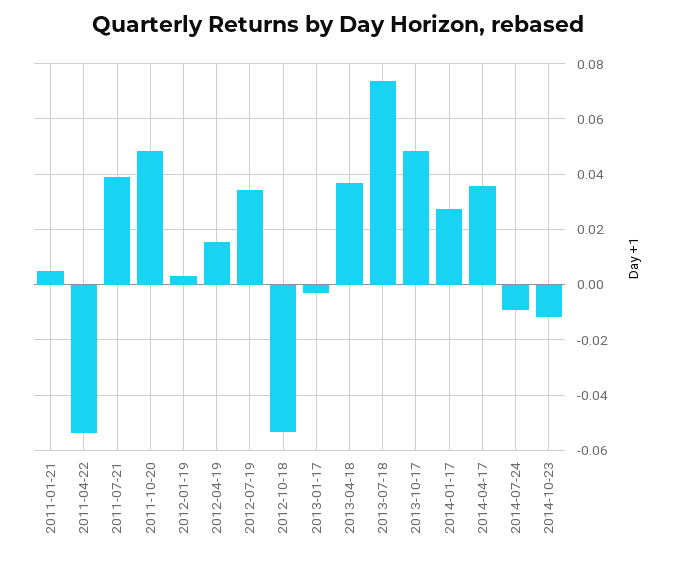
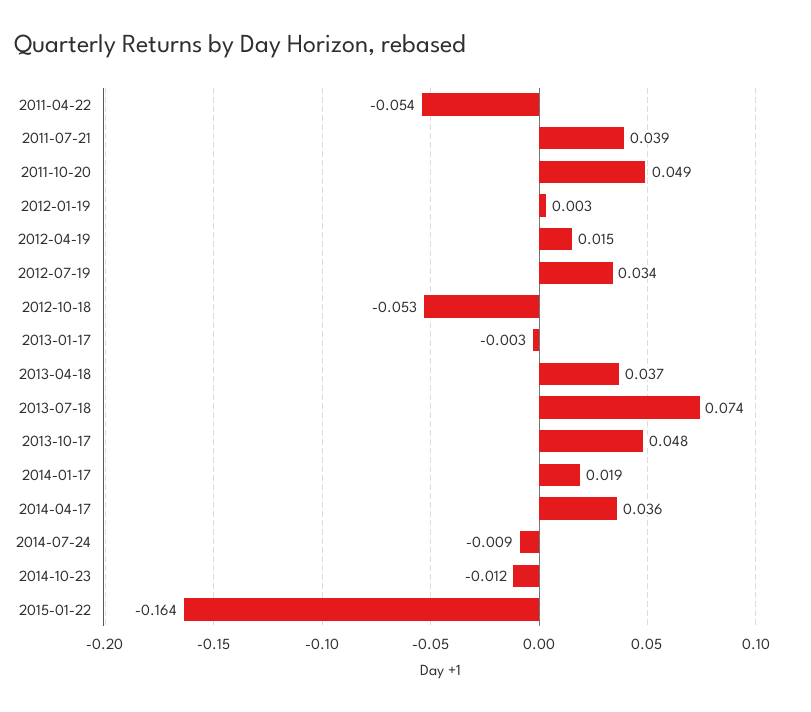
2011-01-21: 0.005 -> none
2014-01-17: 0.0275 -> 0.019
2015-01-22: none -> -0.164

